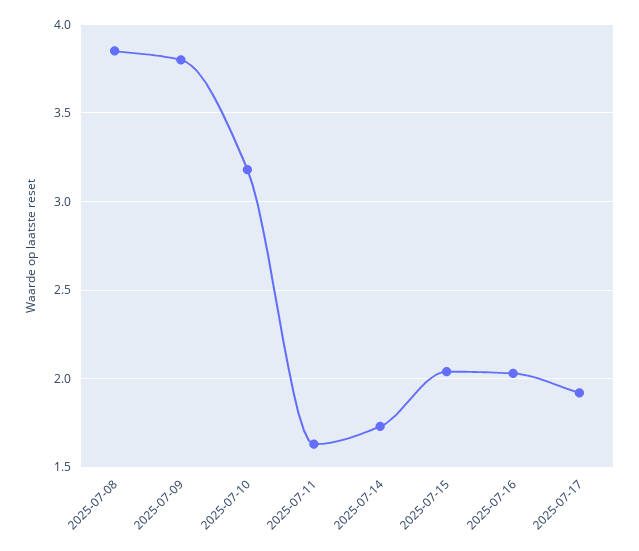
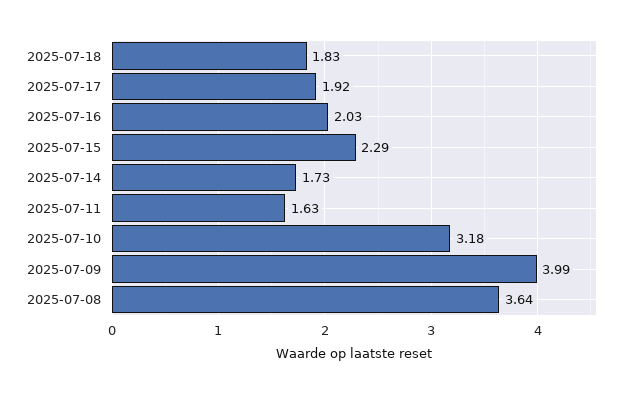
2025-07-08: 3.85 -> 3.64
2025-07-09: 3.8 -> 3.99
2025-07-15: 2.05 -> 2.29
2025-07-18: none -> 1.83

